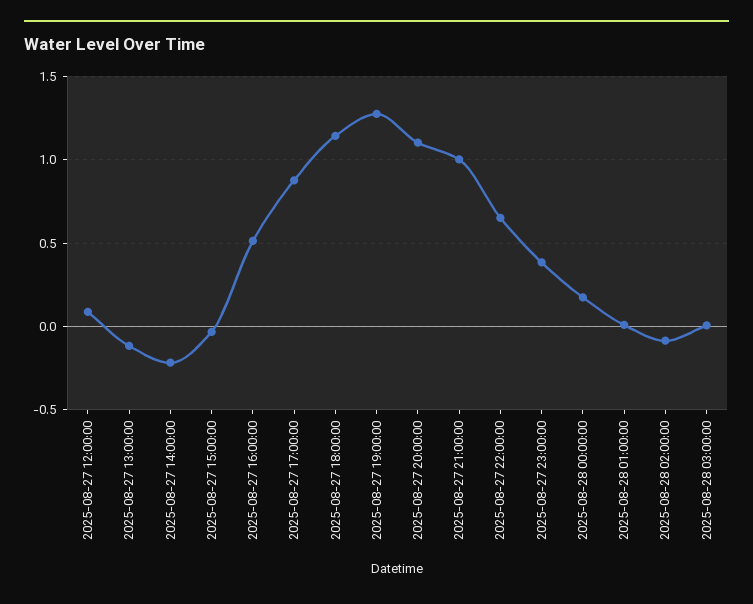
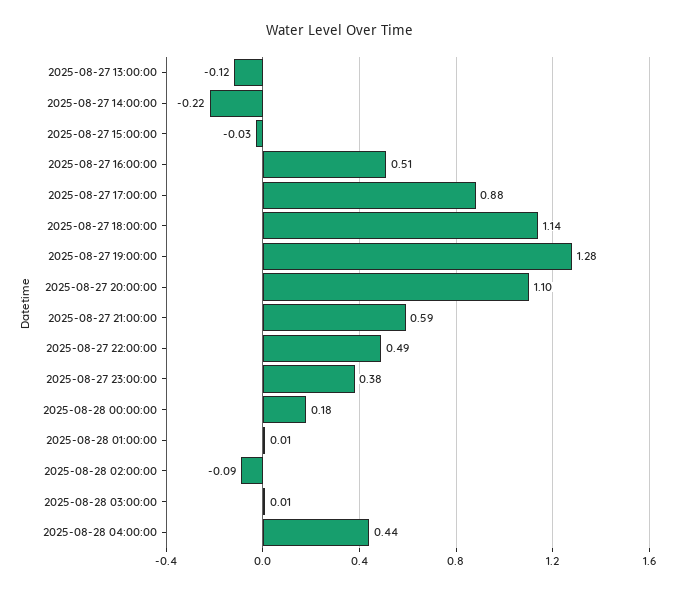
2025-08-27 12:00:00: 0.1 -> none
2025-08-27 21:00:00: 1 -> 0.59
2025-08-27 22:00:00: 0.65 -> 0.49
2025-08-28 04:00:00: none -> 0.44

